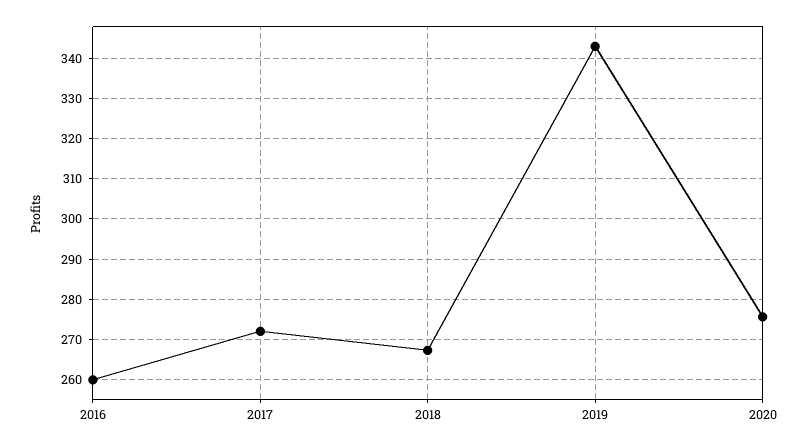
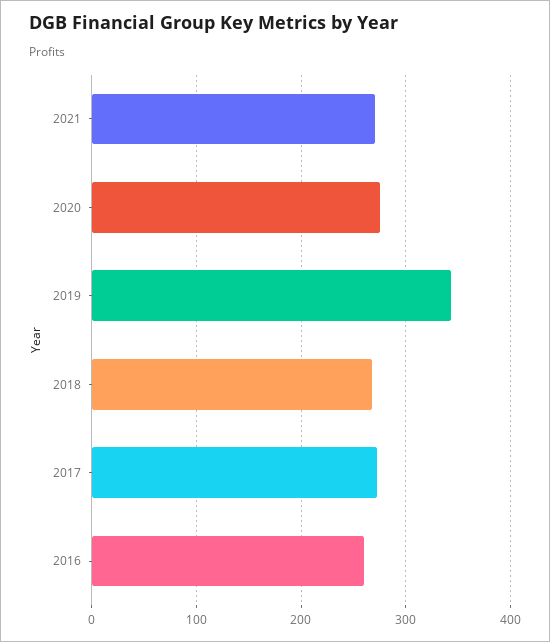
2021: none -> 270

